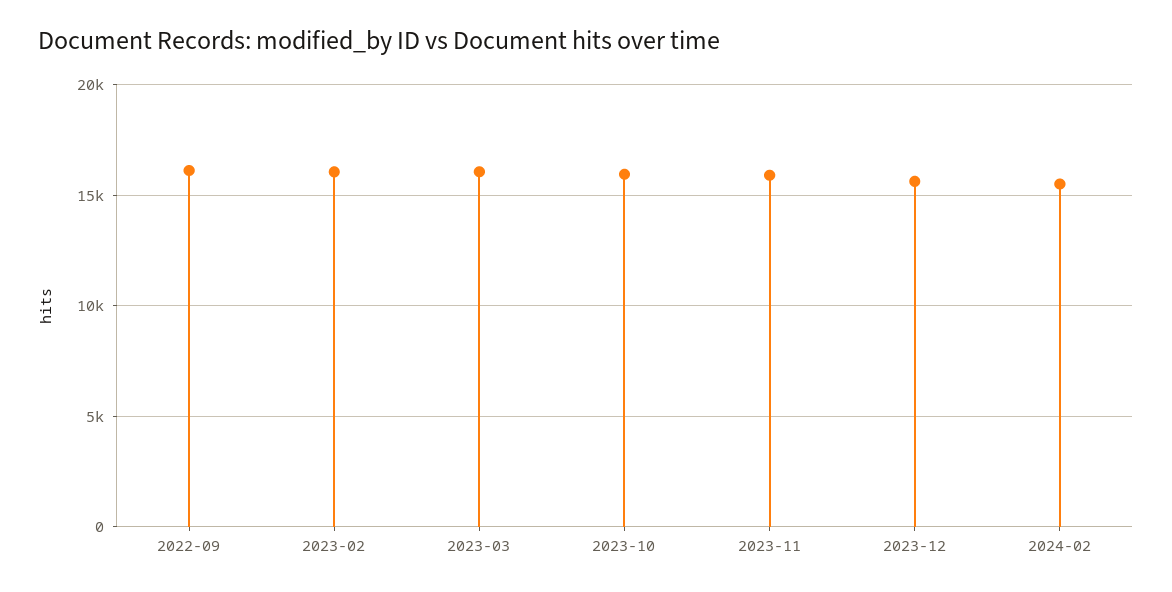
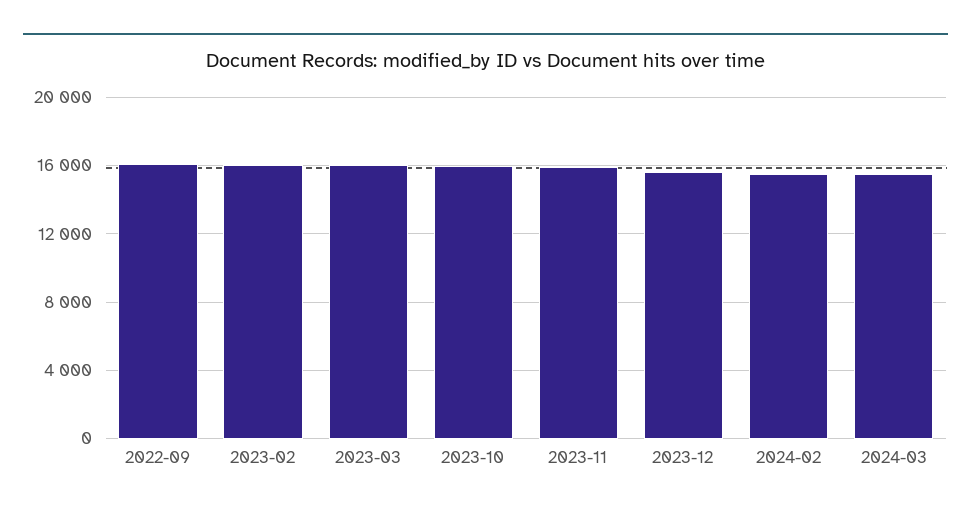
2024-03: none -> 15500

